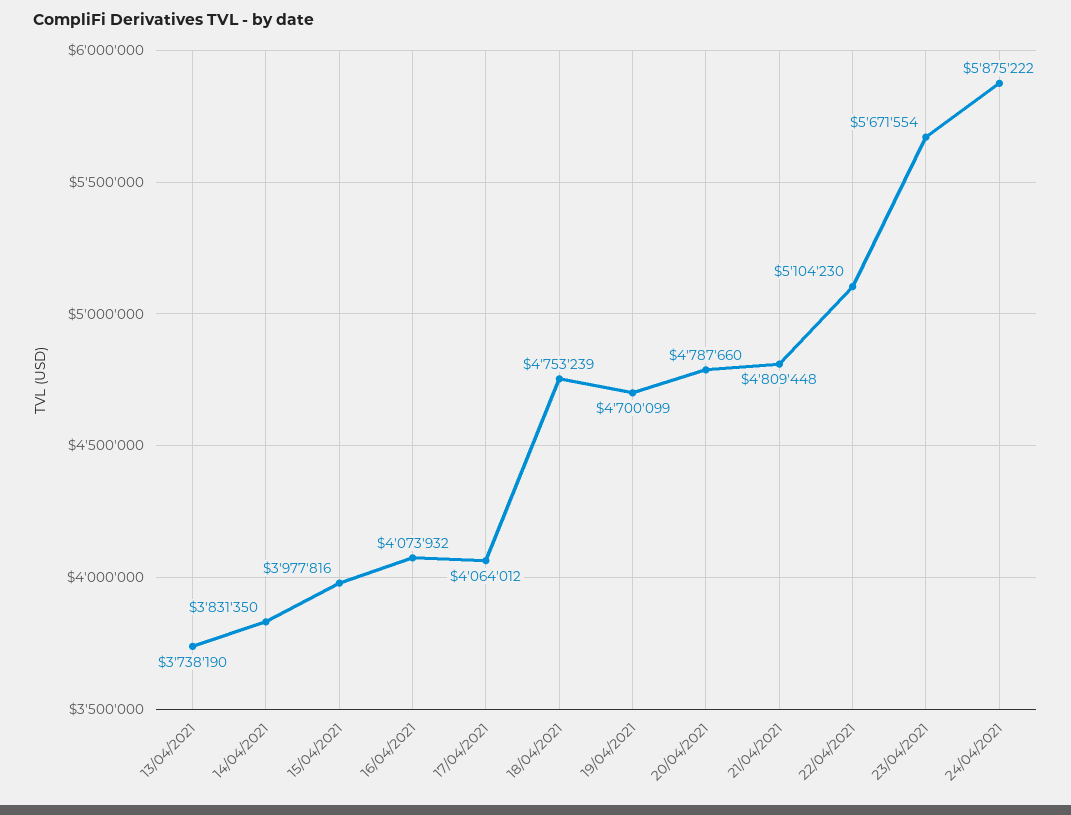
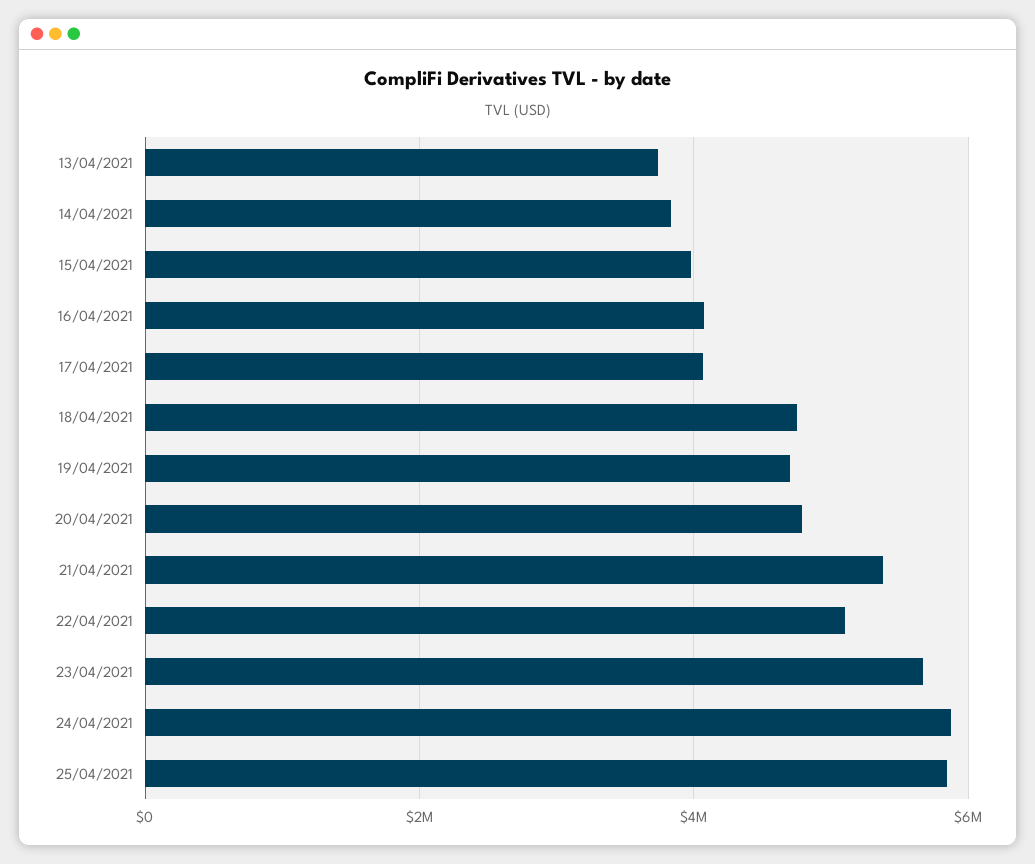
21/04/2021: 4809448 -> 5400000
25/04/2021: none -> 5800000

